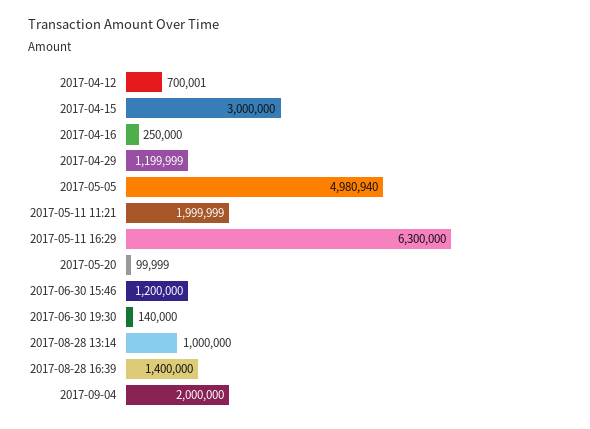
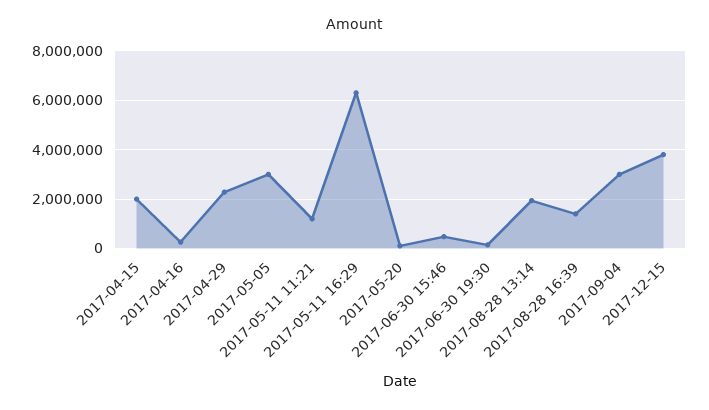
2017-04-12: 700001 -> none
2017-04-15: 3000000 -> 2000000
2017-04-29: 1199999 -> 2250000
2017-05-05: 4980940 -> 3000000
2017-05-11 11:21: 1999999 -> 1250000
2017-06-30 15:46: 1200000 -> 500000
2017-08-28 13:14: 1000000 -> 2000000
2017-09-04: 2000000 -> 3000000
2017-12-15: none -> 3750000

